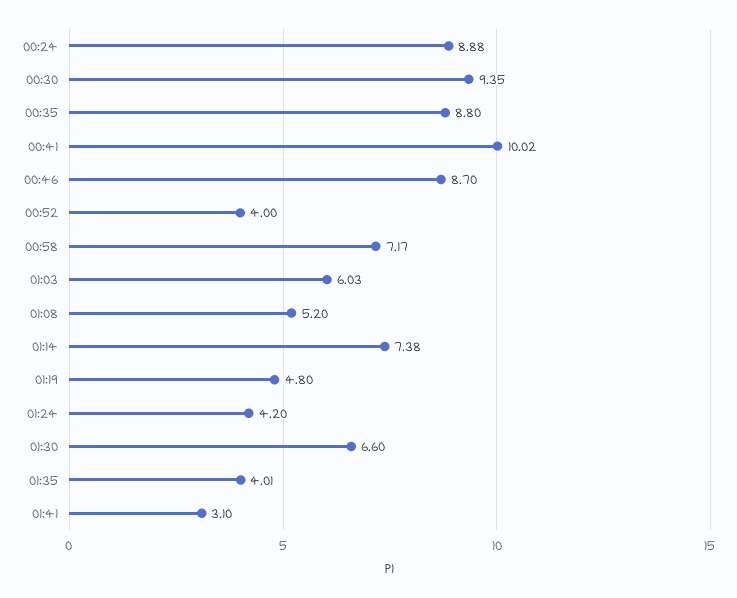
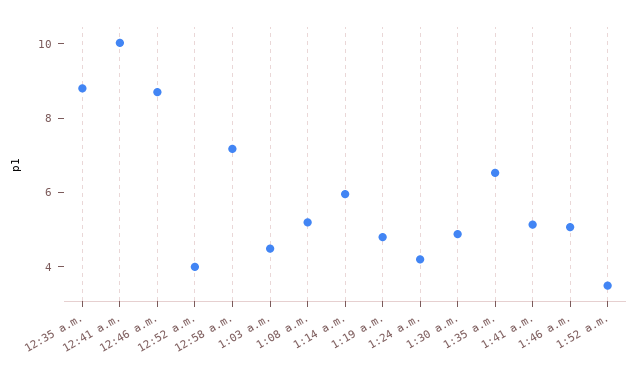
00:24: 8.88 -> none
00:30: 9.35 -> none
01:03: 6.03 -> 4.5
01:14: 7.38 -> 6
01:30: 6.6 -> 5
01:35: 4.01 -> 6.5
01:41: 3.1 -> 5
1:46 a.m.: none -> 5
1:52 a.m.: none -> 3.5

